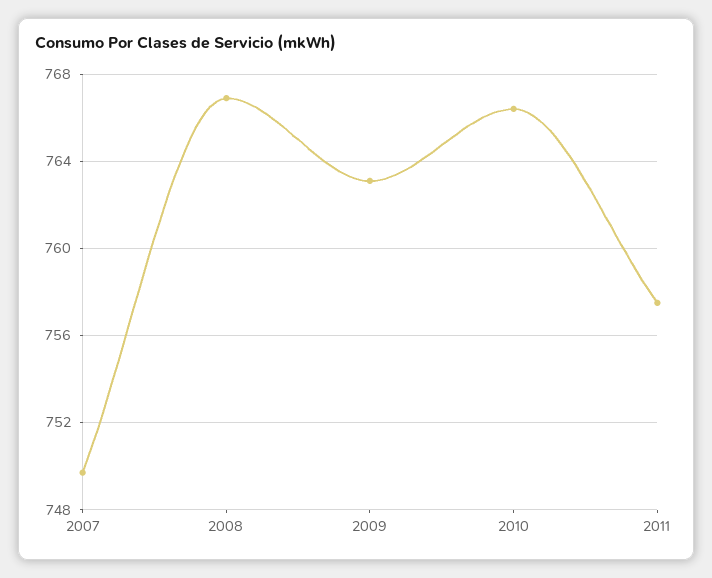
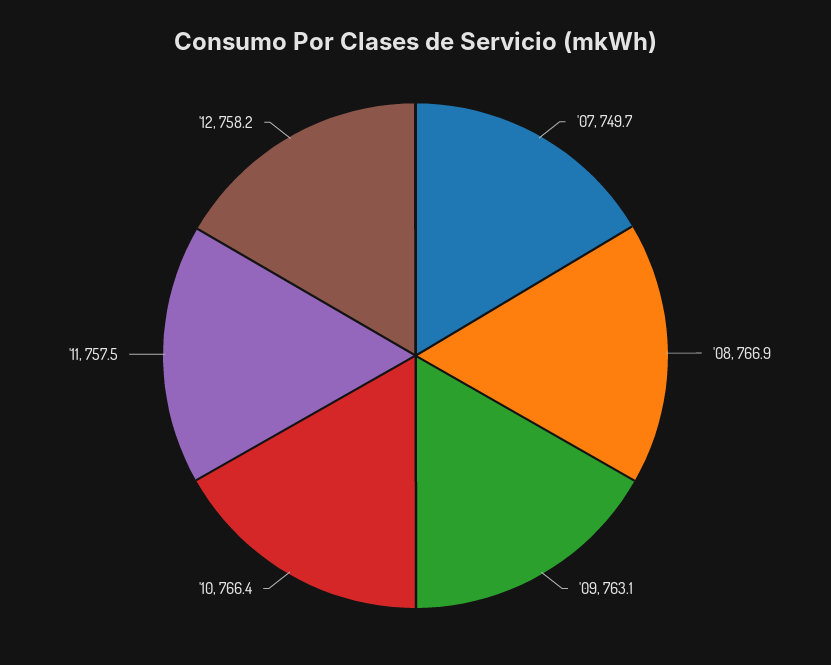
'12: none -> 758.2

